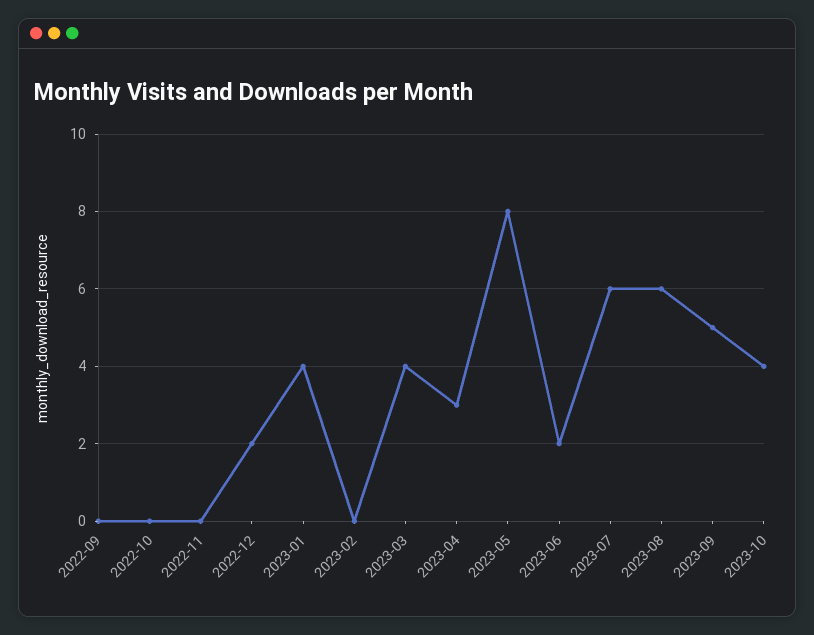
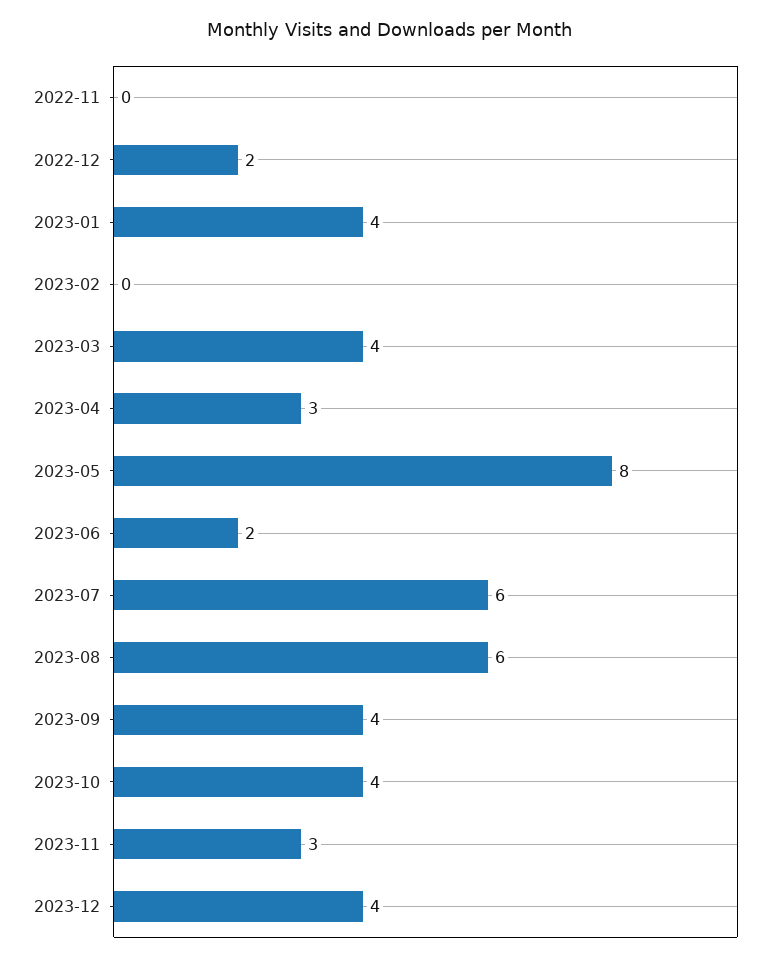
2022-09: 0 -> none
2022-10: 0 -> none
2023-09: 5 -> 4
2023-11: none -> 3
2023-12: none -> 4

